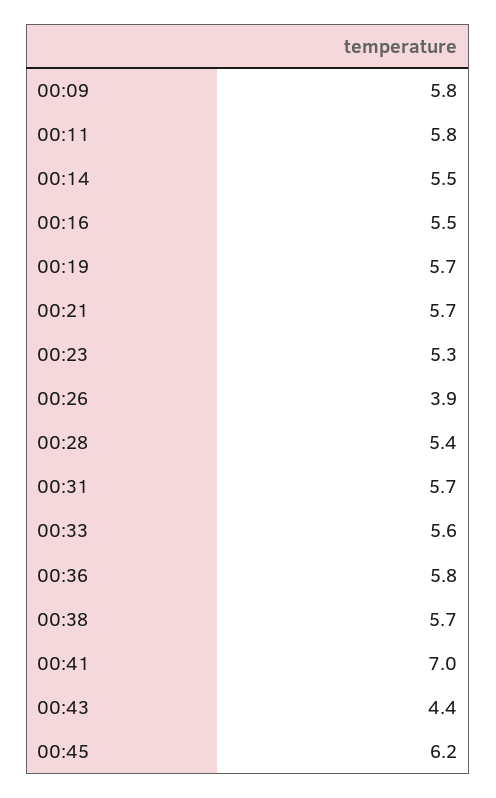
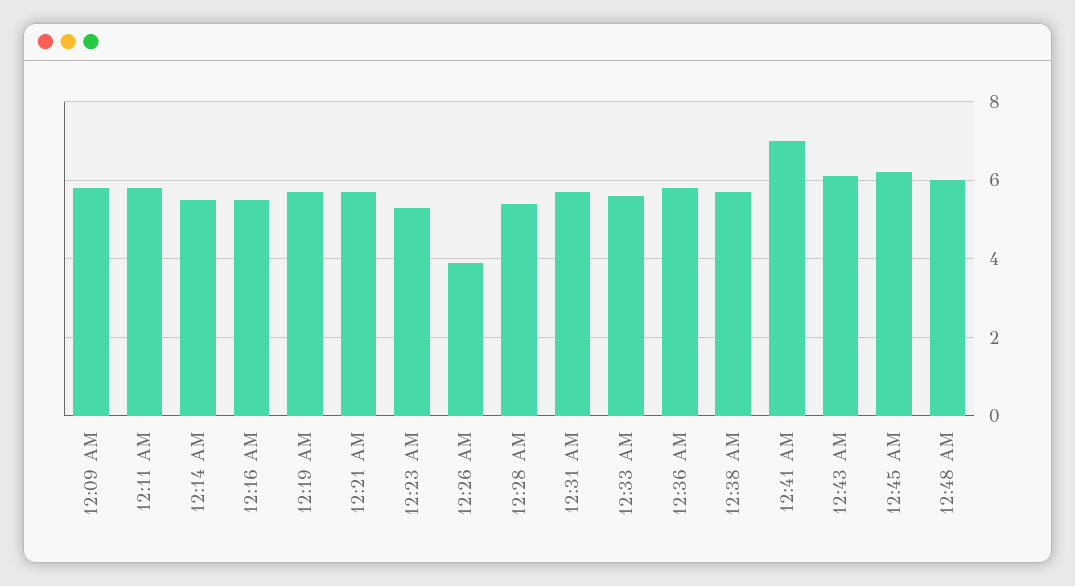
00:43: 4.4 -> 6
12:48 AM: none -> 6

